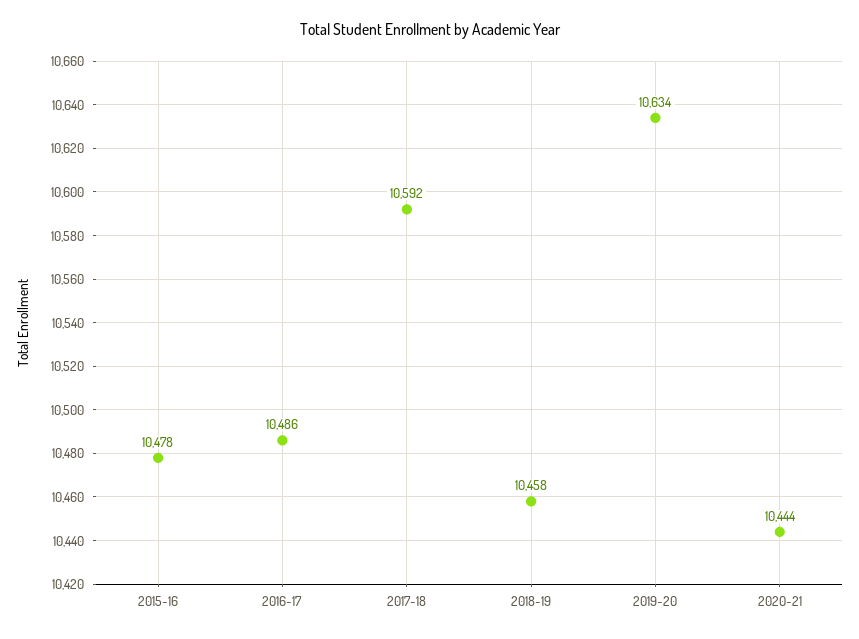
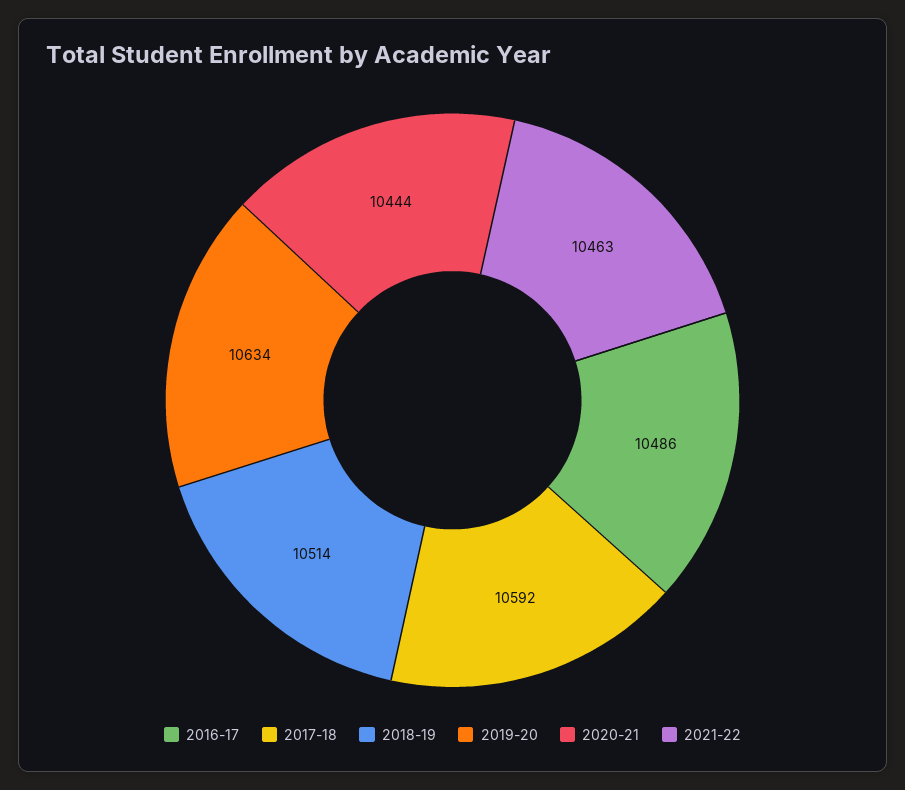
2015-16: 10478 -> none
2018-19: 10458 -> 10514
2021-22: none -> 10463

